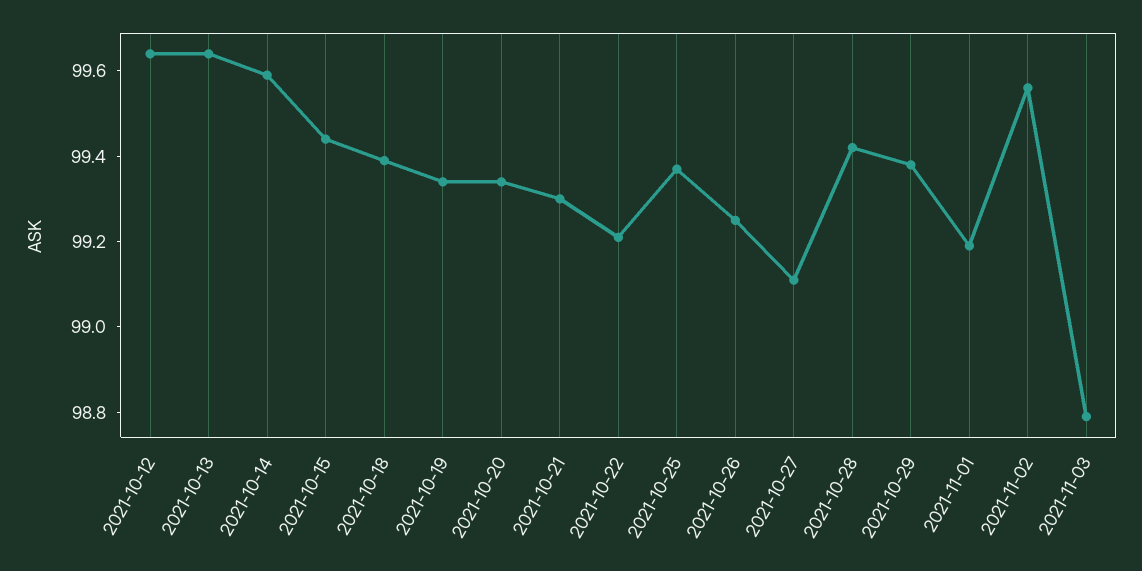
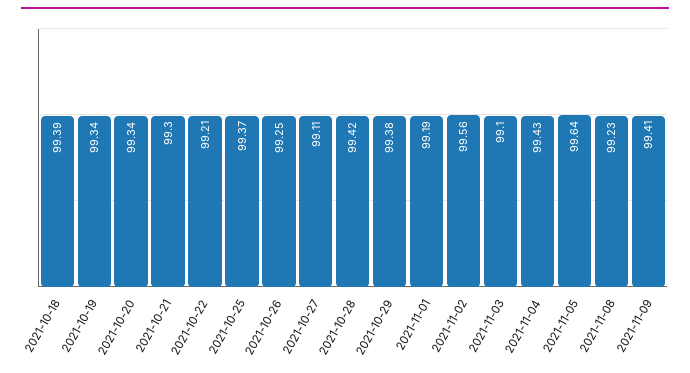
2021-10-12: 99.65 -> none
2021-10-13: 99.65 -> none
2021-10-14: 99.6 -> none
2021-10-15: 99.45 -> none
2021-11-03: 98.8 -> 99.1
2021-11-04: none -> 99.43
2021-11-05: none -> 99.64
2021-11-08: none -> 99.23
2021-11-09: none -> 99.41

